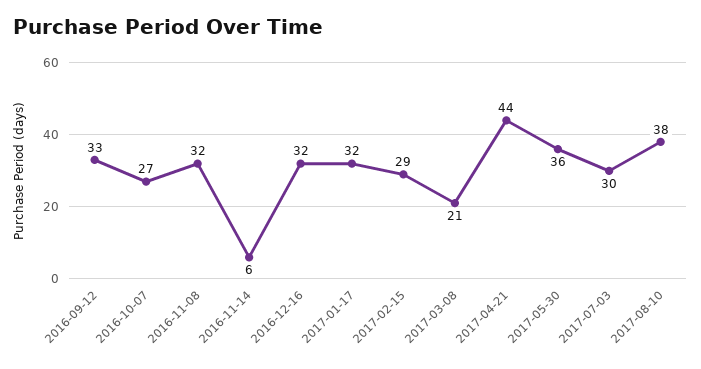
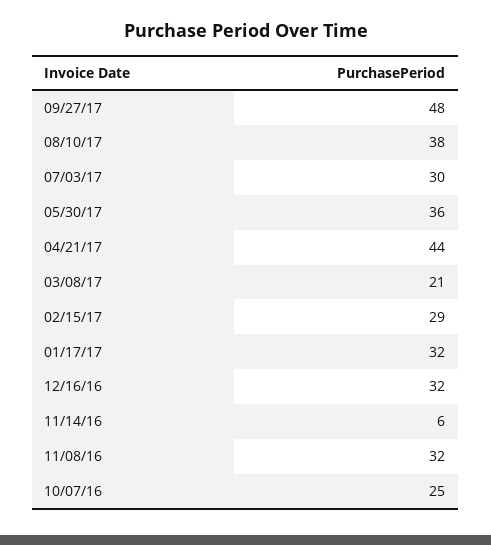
2016-09-12: 33 -> none
2016-10-07: 27 -> 25
09/27/17: none -> 48

